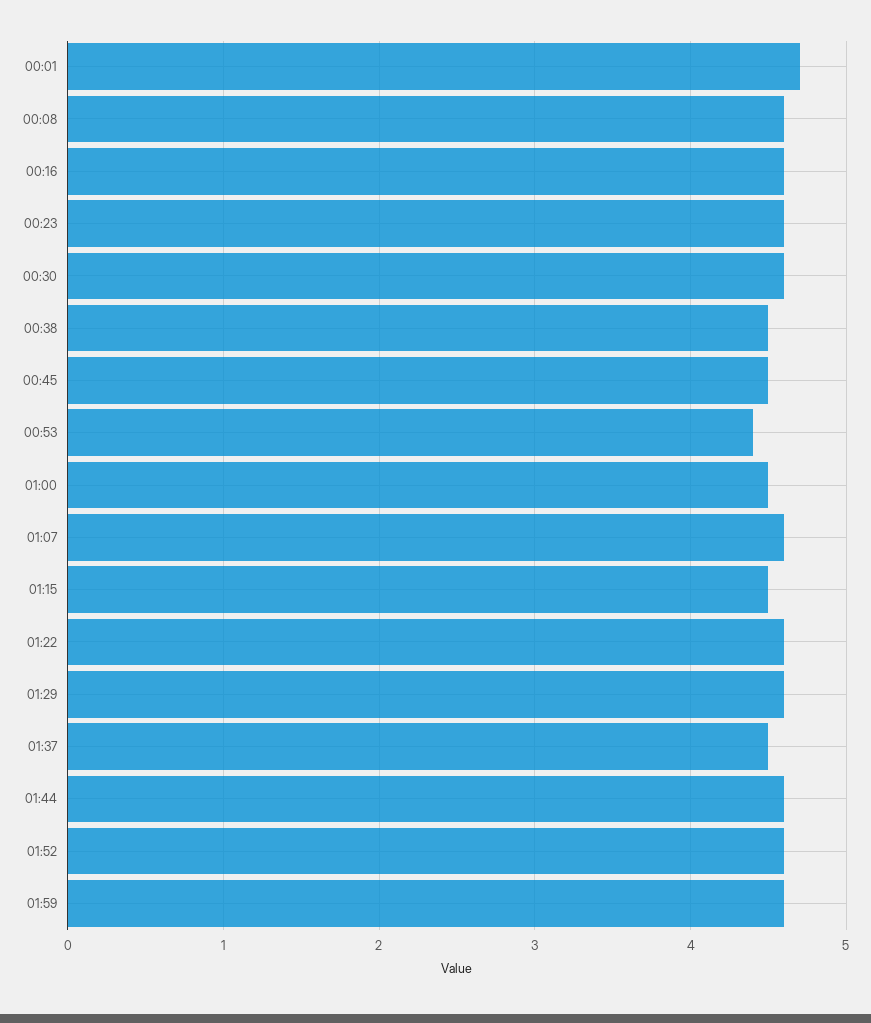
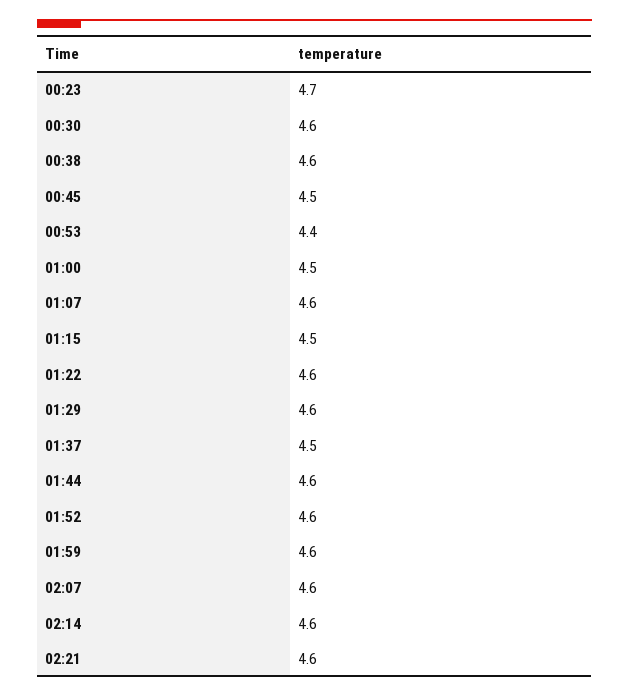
00:01: 4.7 -> none
00:08: 4.6 -> none
00:16: 4.6 -> none
00:23: 4.6 -> 4.7
00:38: 4.5 -> 4.6
02:07: none -> 4.6
02:14: none -> 4.6
02:21: none -> 4.6

